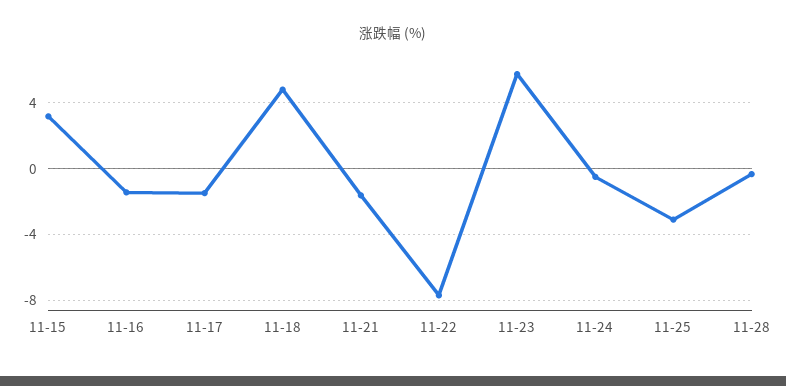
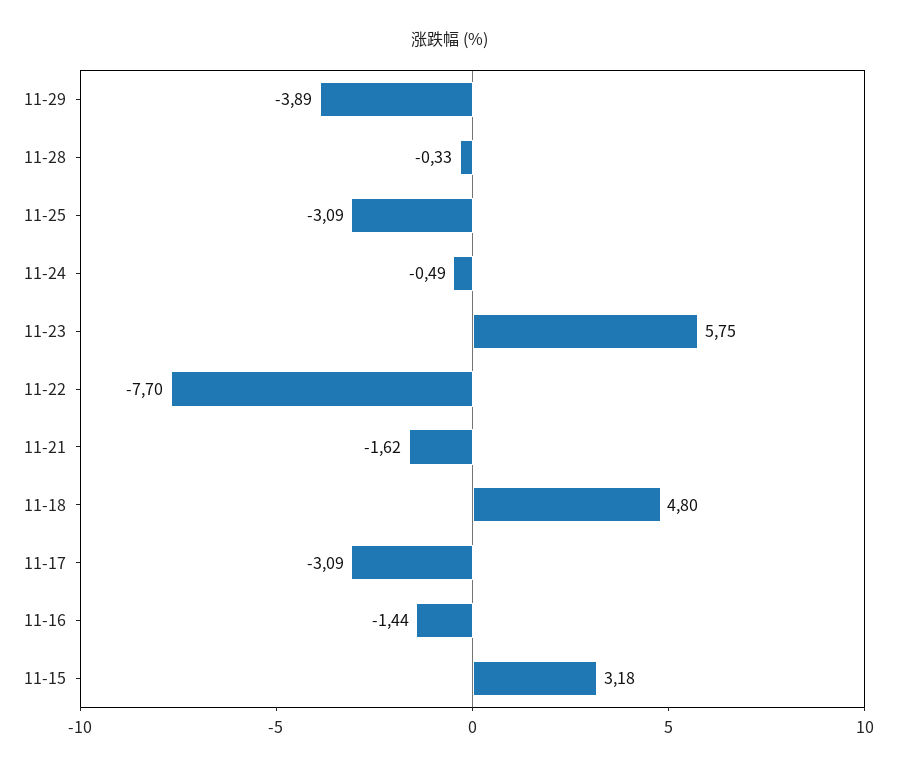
11-17: -1.5 -> -3.09
11-29: none -> -3.89

